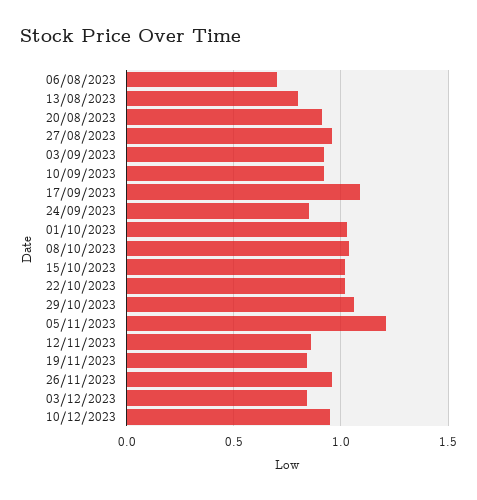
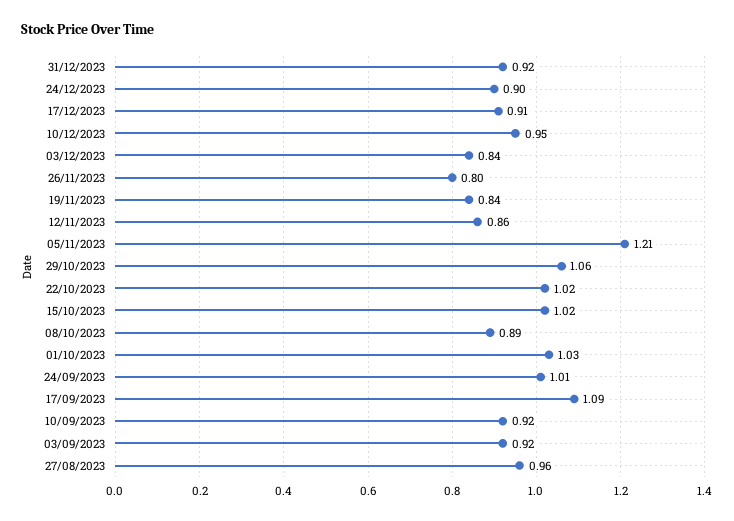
06/08/2023: 0.7 -> none
13/08/2023: 0.8 -> none
20/08/2023: 0.9 -> none
24/09/2023: 0.85 -> 1.01
08/10/2023: 1.05 -> 0.89
26/11/2023: 0.95 -> 0.8
31/12/2023: none -> 0.92
24/12/2023: none -> 0.9
17/12/2023: none -> 0.91

